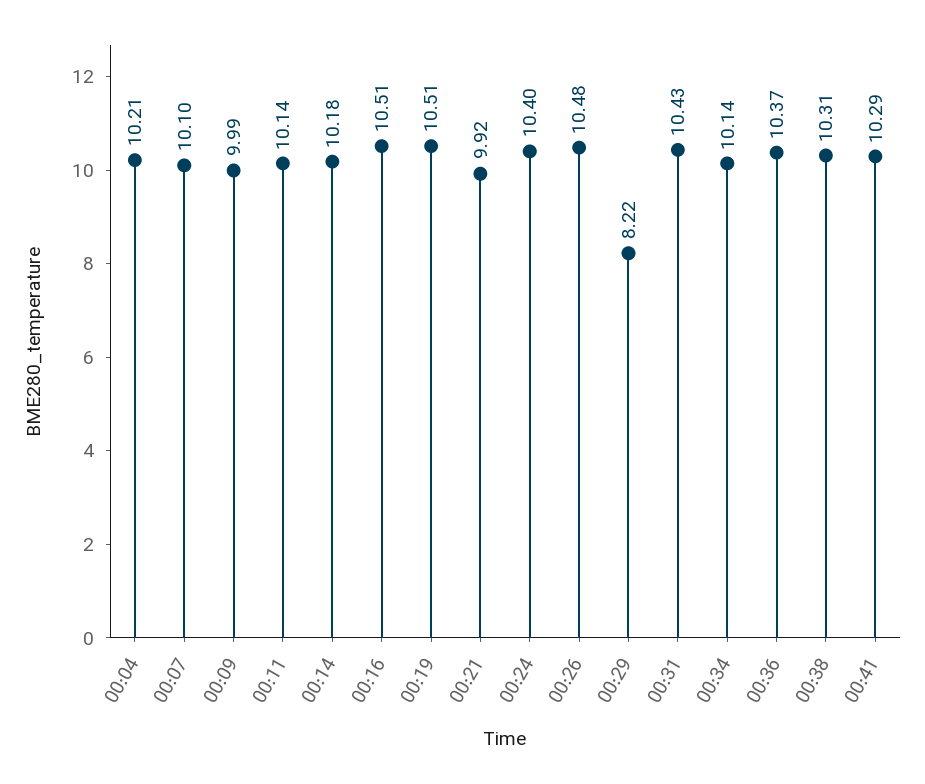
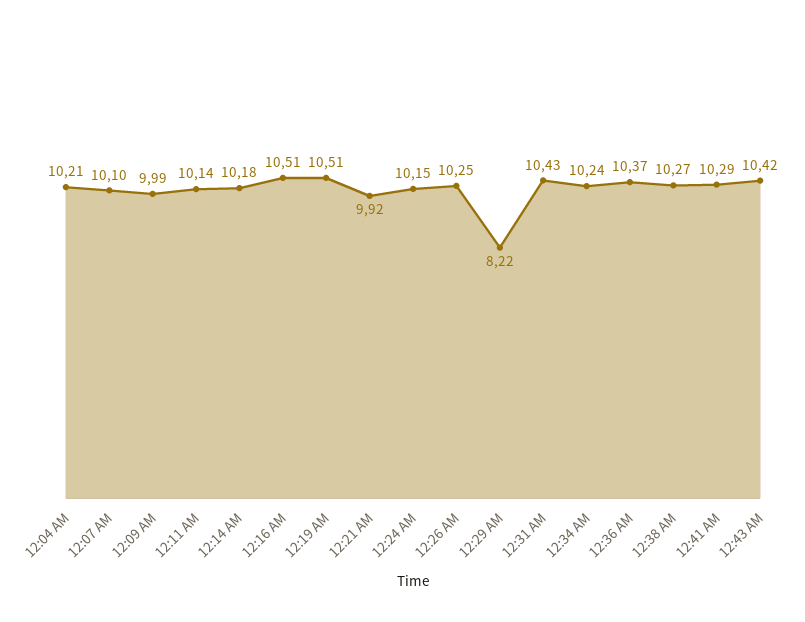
00:24: 10.4 -> 10.15
00:26: 10.48 -> 10.25
00:34: 10.14 -> 10.24
00:38: 10.31 -> 10.27
12:43 AM: none -> 10.42

